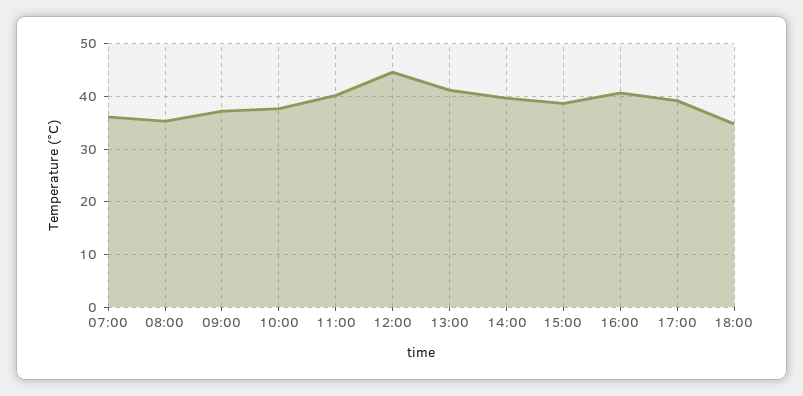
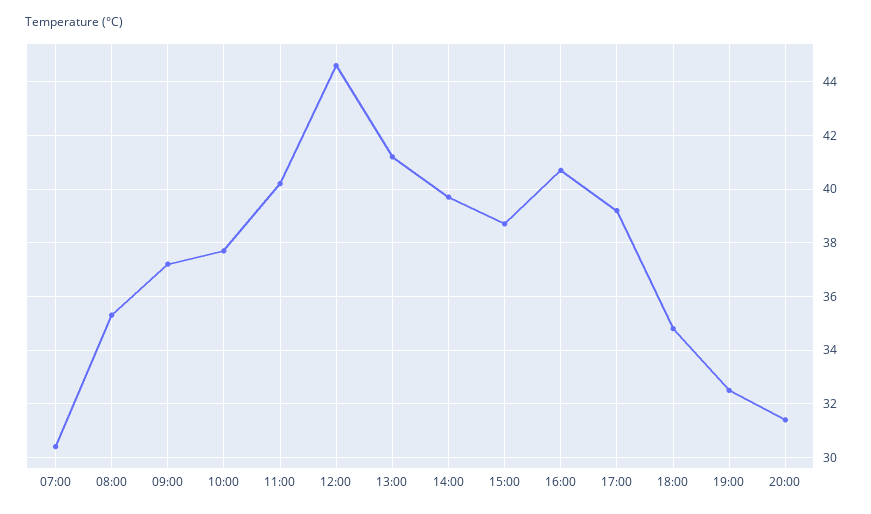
07:00: 36 -> 30.5
19:00: none -> 32.5
20:00: none -> 31.5

